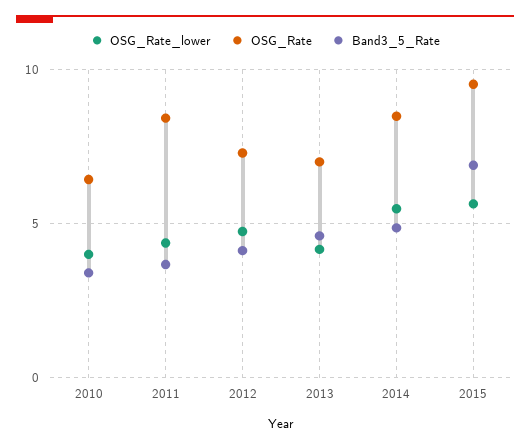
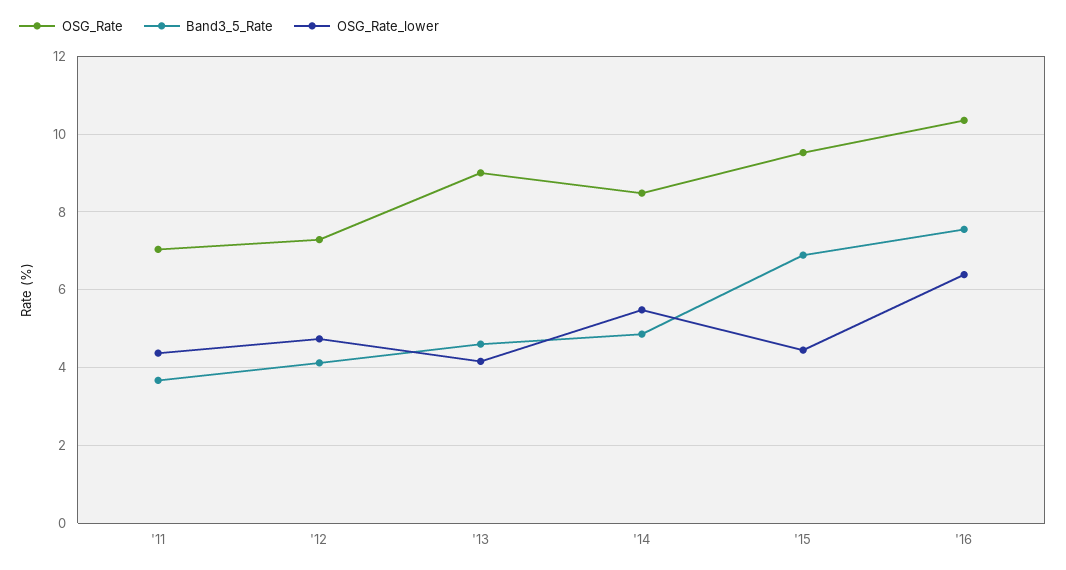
OSG_Rate_lower, 2010: 4 -> none
OSG_Rate, 2010: 6.5 -> none
Band3_5_Rate, 2010: 3.5 -> none
OSG_Rate, 2011: 8.5 -> 7
OSG_Rate, 2013: 7 -> 9
OSG_Rate_lower, 2015: 5.5 -> 4.4
OSG_Rate, '16: none -> 10.4
Band3_5_Rate, '16: none -> 7.6
OSG_Rate_lower, '16: none -> 6.4

